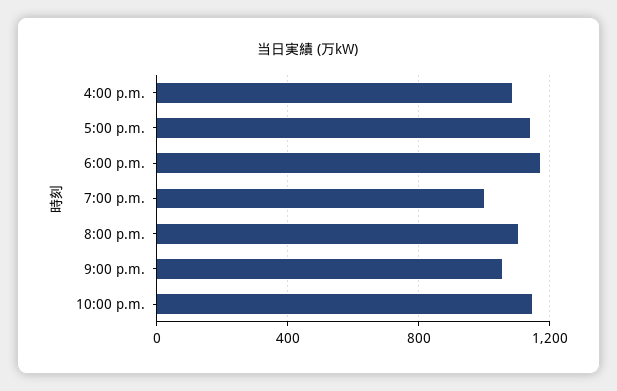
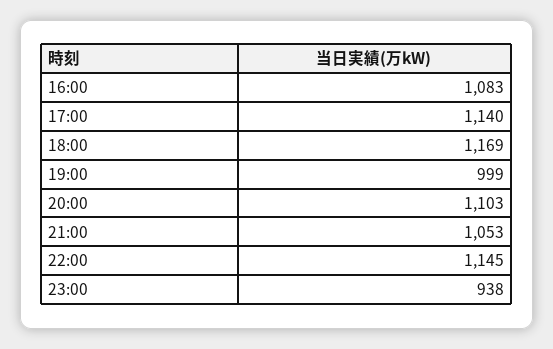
23:00: none -> 938

